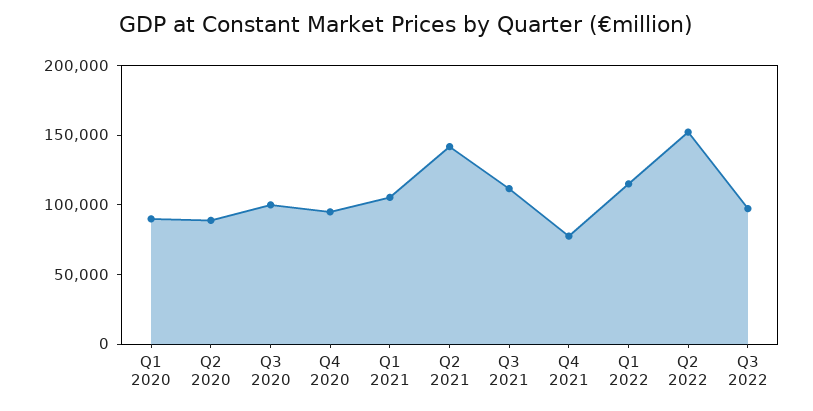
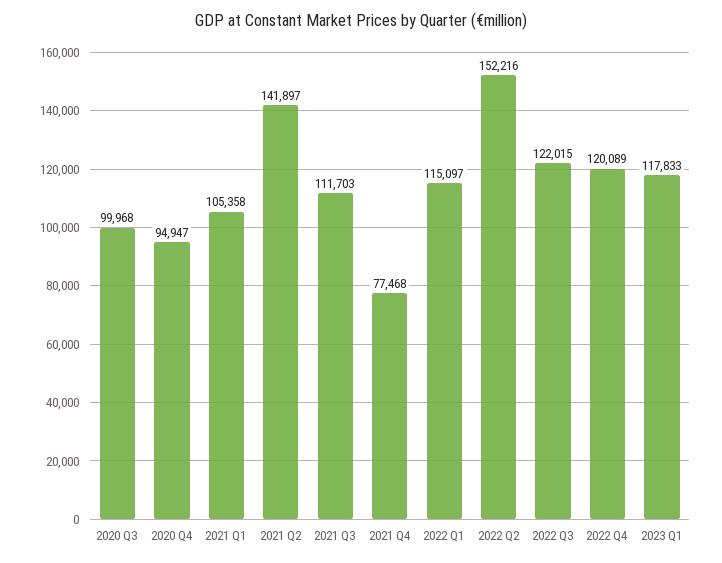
Q1 2020: 90000 -> none
Q2 2020: 90000 -> none
Q3 2022: 100000 -> 122015
2022 Q4: none -> 120089
2023 Q1: none -> 117833

